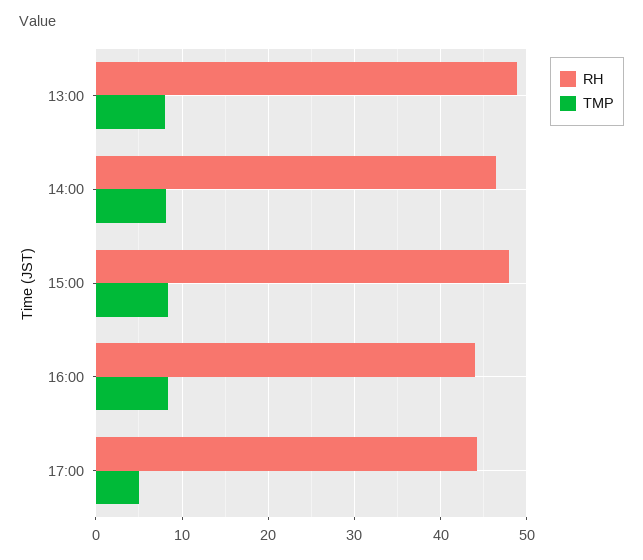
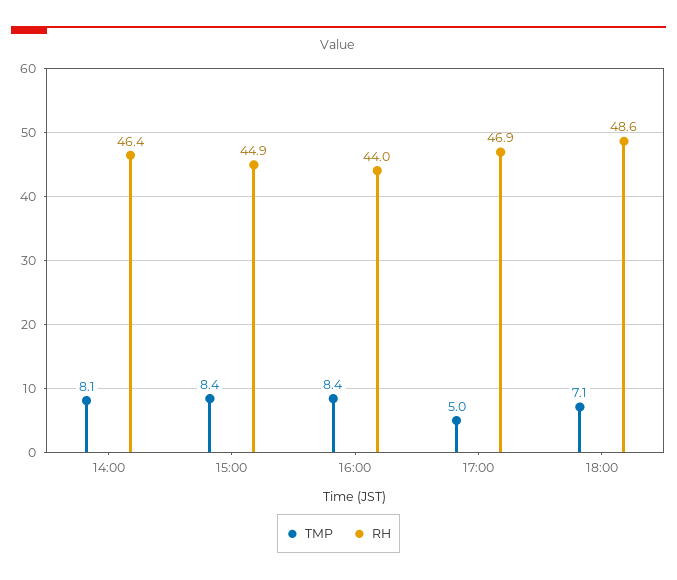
RH, 13:00: 49 -> none
TMP, 13:00: 8 -> none
RH, 15:00: 48 -> 44.9
RH, 17:00: 44 -> 46.9
TMP, 18:00: none -> 7.1
RH, 18:00: none -> 48.6

